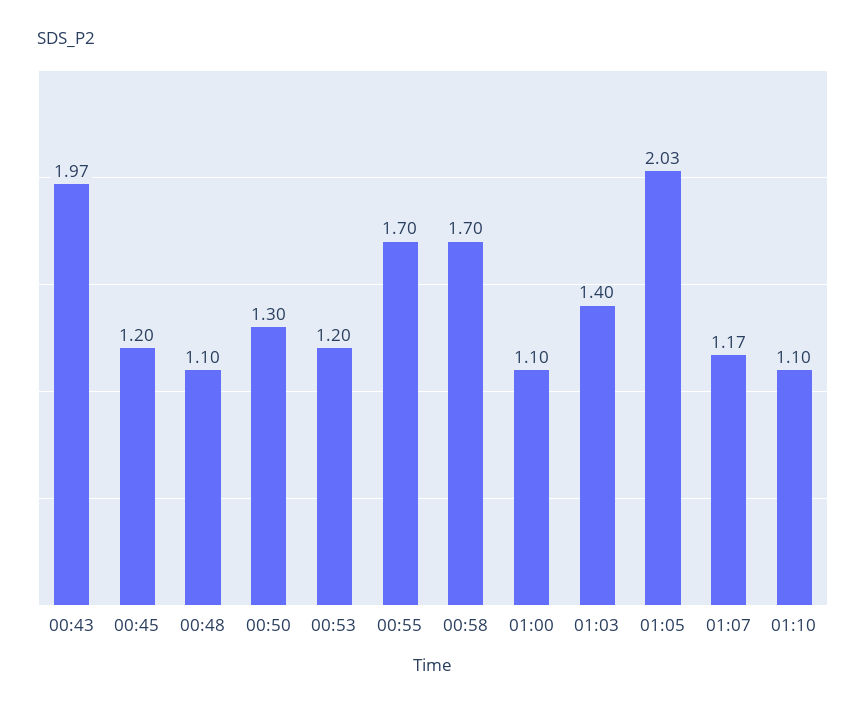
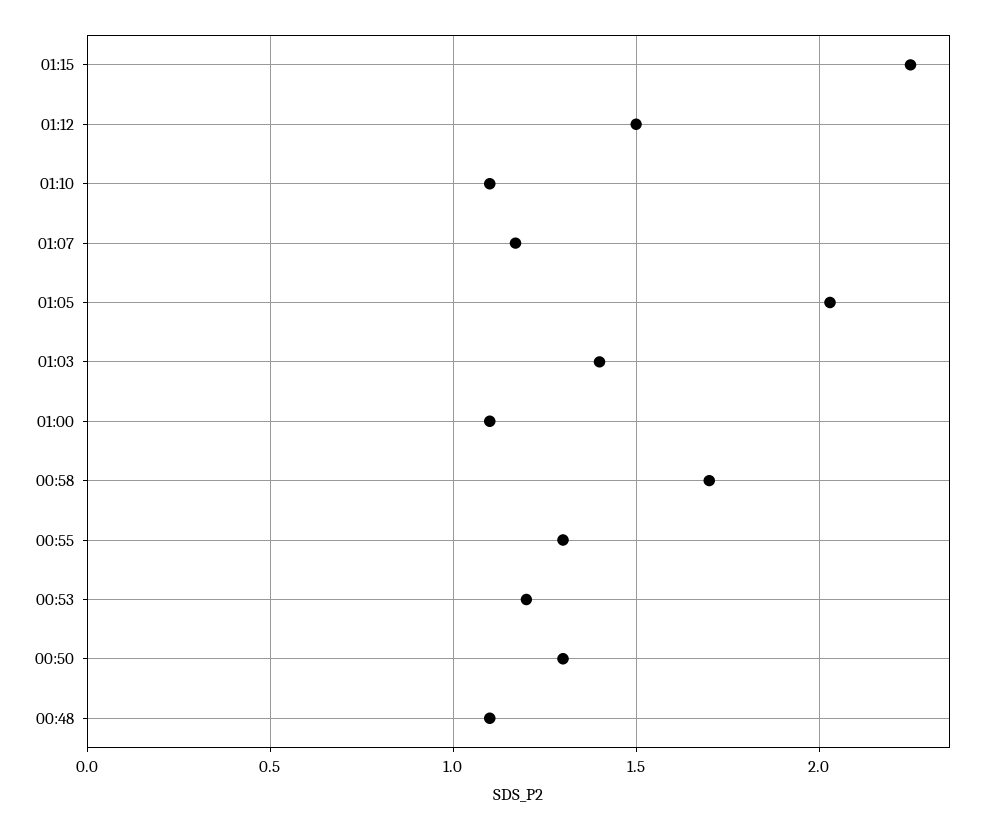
00:43: 1.97 -> none
00:45: 1.2 -> none
00:55: 1.7 -> 1.3
01:15: none -> 2.25
01:12: none -> 1.5

